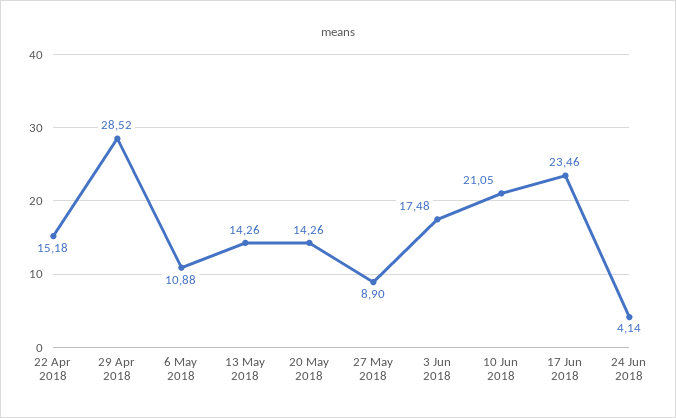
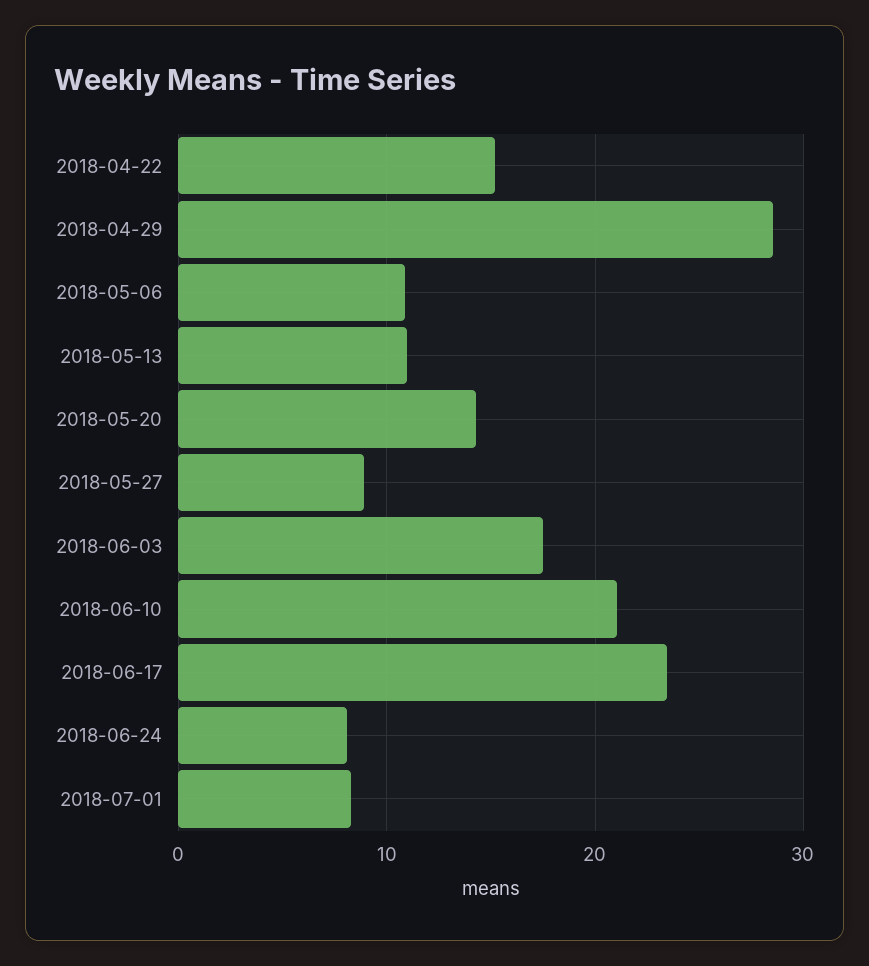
13 May 2018: 14.26 -> 11
24 Jun 2018: 4.14 -> 8
2018-07-01: none -> 8

